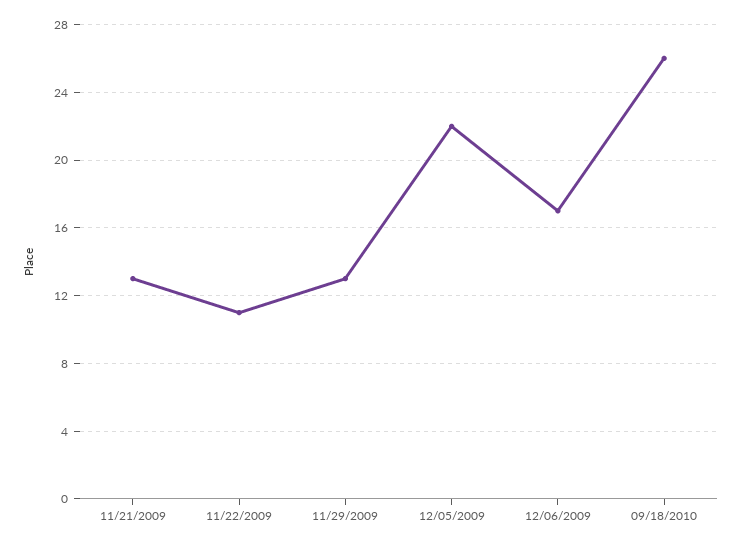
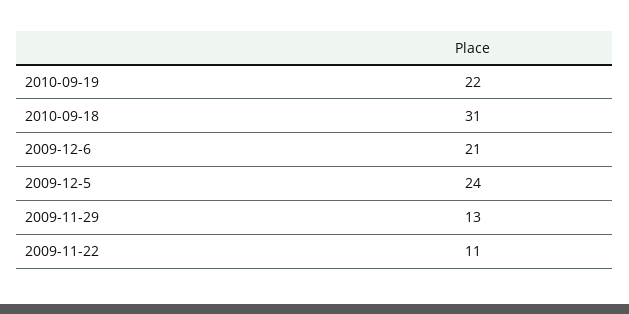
11/21/2009: 13 -> none
12/05/2009: 22 -> 24
12/06/2009: 17 -> 21
09/18/2010: 26 -> 31
2010-09-19: none -> 22

